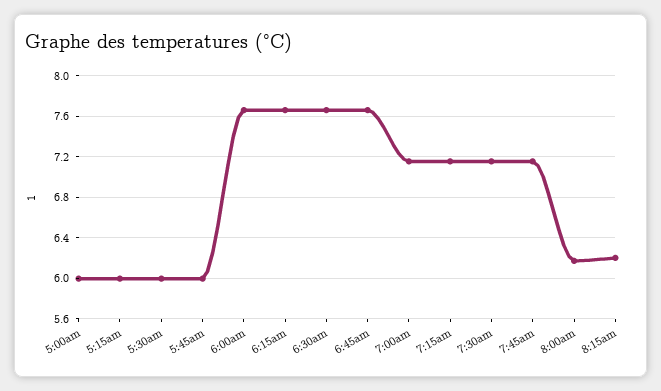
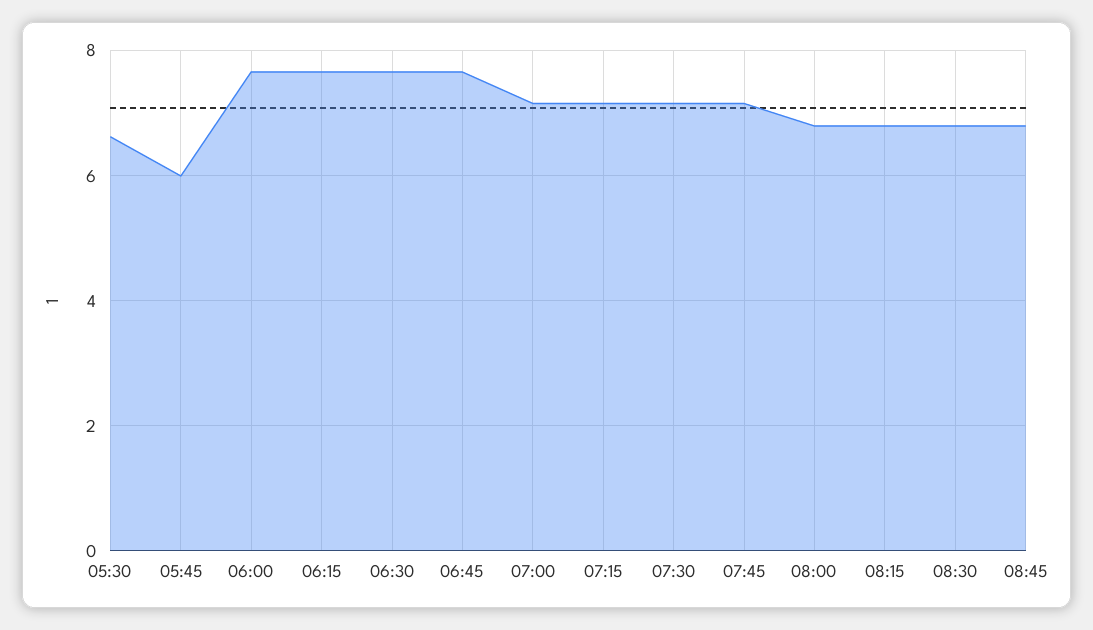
5:00am: 6 -> none
5:15am: 6 -> none
5:30am: 6 -> 6.6
8:00am: 6.2 -> 6.8
8:15am: 6.2 -> 6.8
08:30: none -> 6.8
08:45: none -> 6.8

